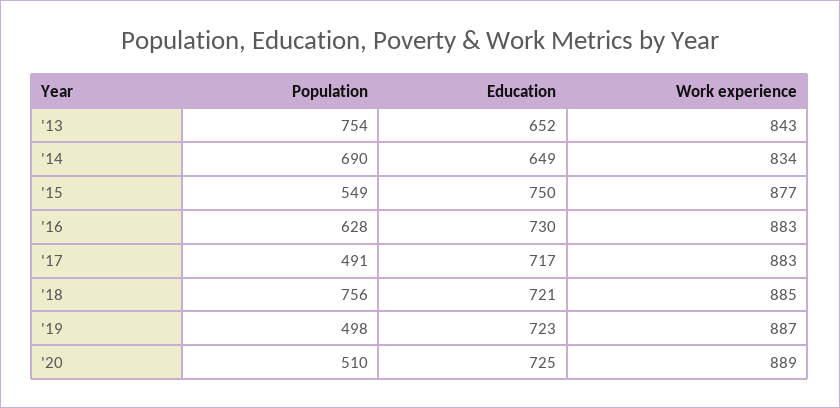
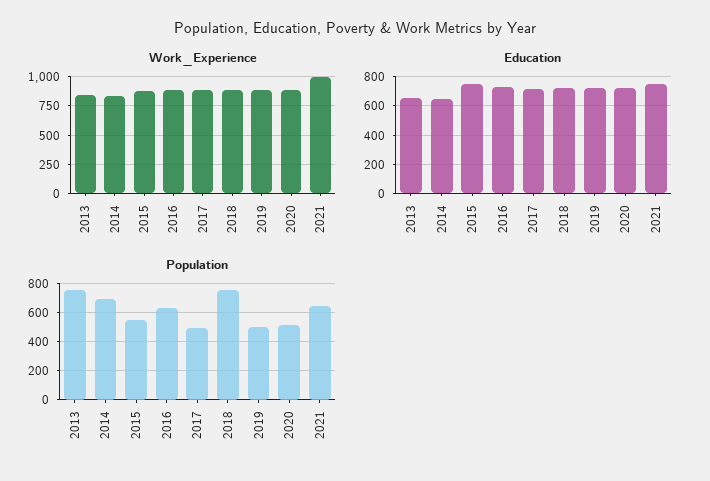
Work experience, 2021: none -> 1000
Education, 2021: none -> 750
Population, 2021: none -> 650

